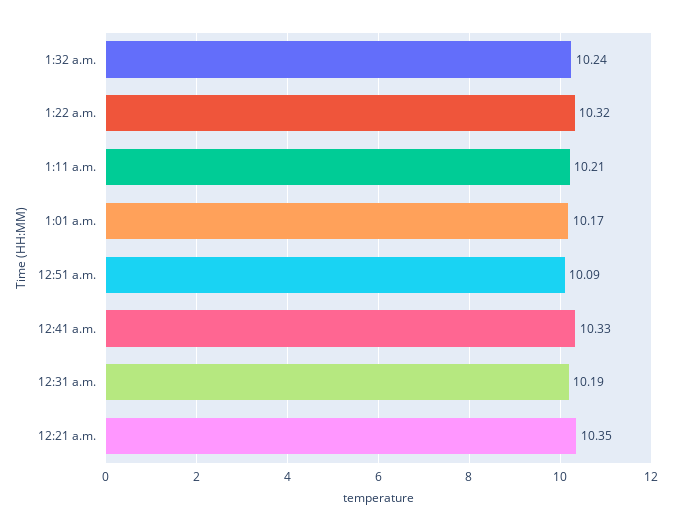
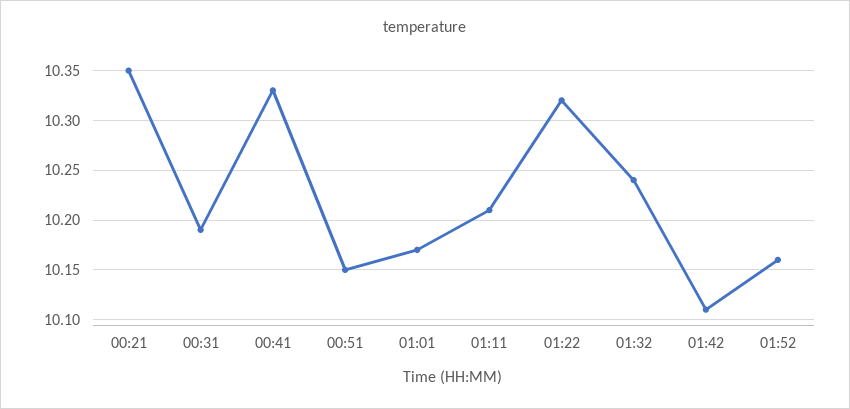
12:51 a.m.: 10.09 -> 10.15
01:42: none -> 10.11
01:52: none -> 10.16

